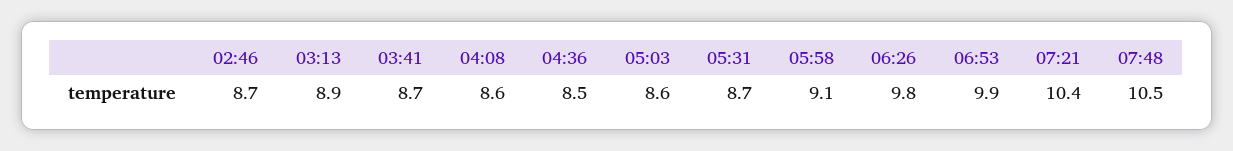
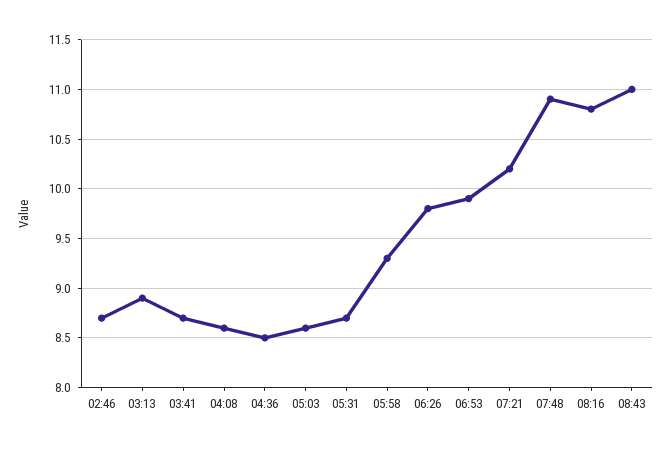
05:58: 9.1 -> 9.3
07:21: 10.4 -> 10.2
07:48: 10.5 -> 10.9
08:16: none -> 10.8
08:43: none -> 11

